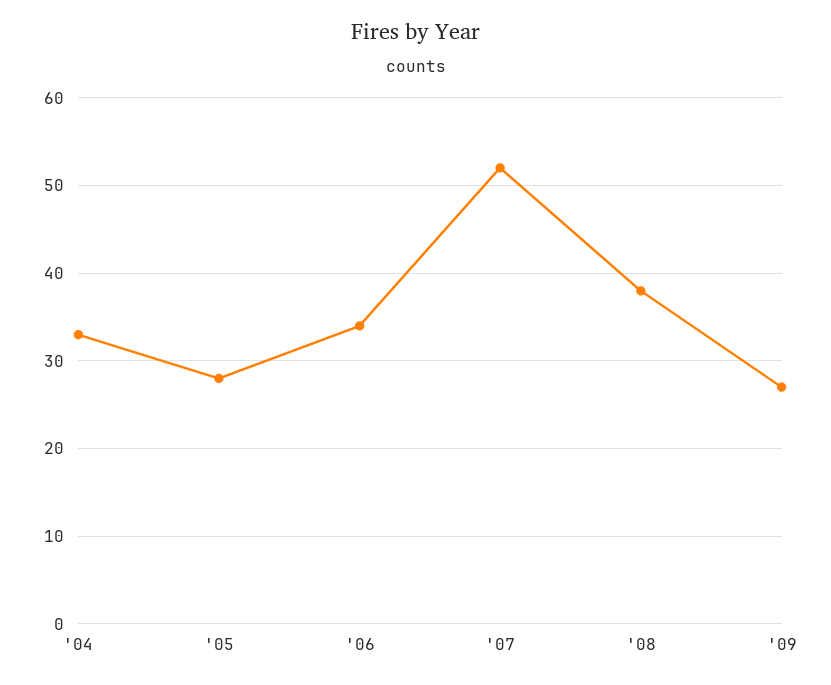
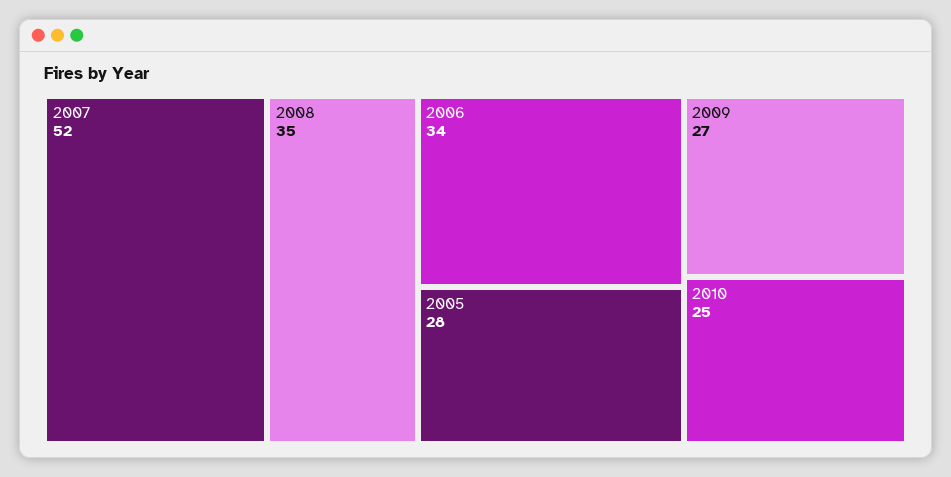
'04: 33 -> none
'08: 38 -> 35
2010: none -> 25

